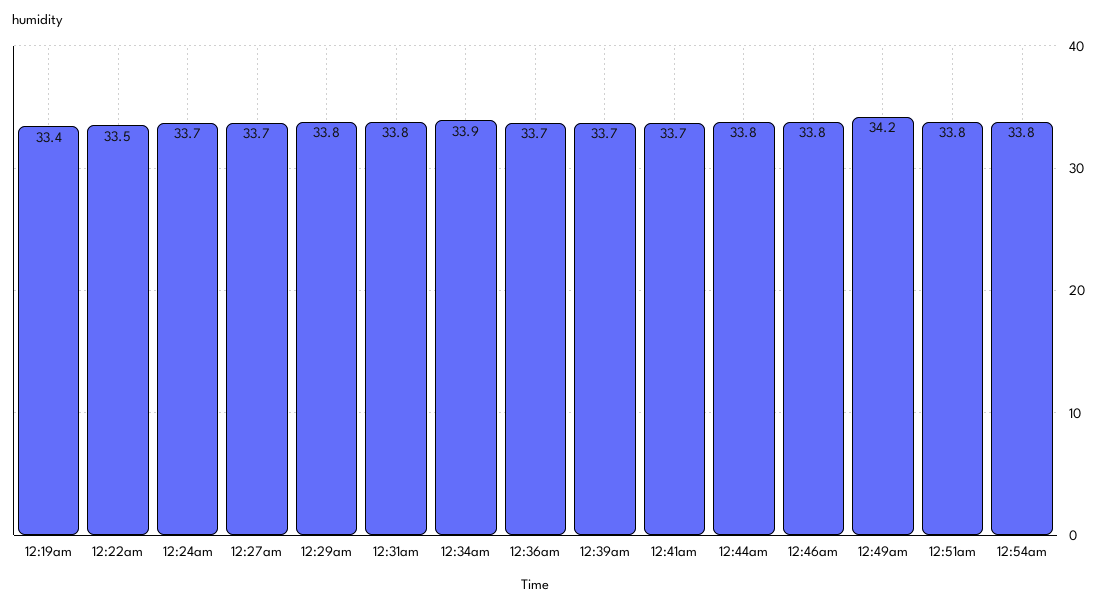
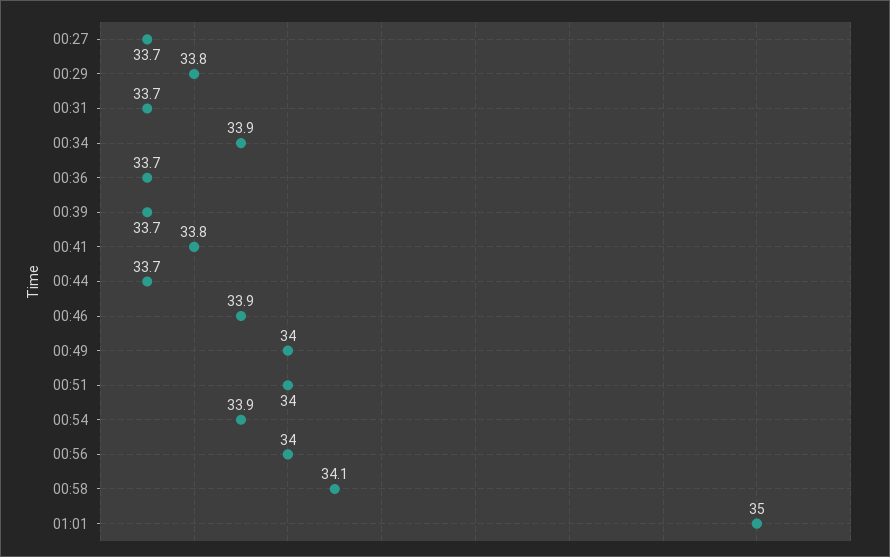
12:19am: 33.4 -> none
12:22am: 33.5 -> none
12:24am: 33.7 -> none
12:31am: 33.8 -> 33.7
12:41am: 33.7 -> 33.8
12:44am: 33.8 -> 33.7
12:46am: 33.8 -> 33.9
12:49am: 34.2 -> 34
12:51am: 33.8 -> 34
12:54am: 33.8 -> 33.9
00:56: none -> 34
00:58: none -> 34.1
01:01: none -> 35

